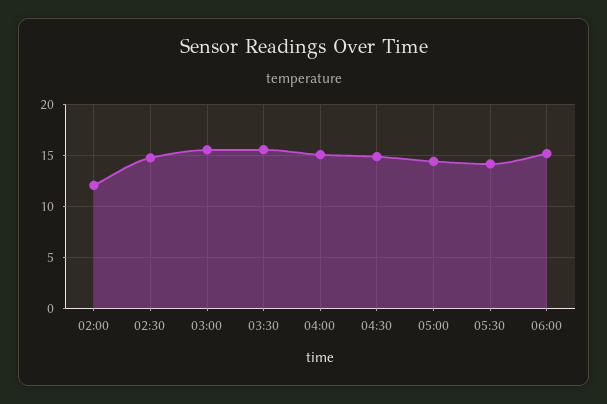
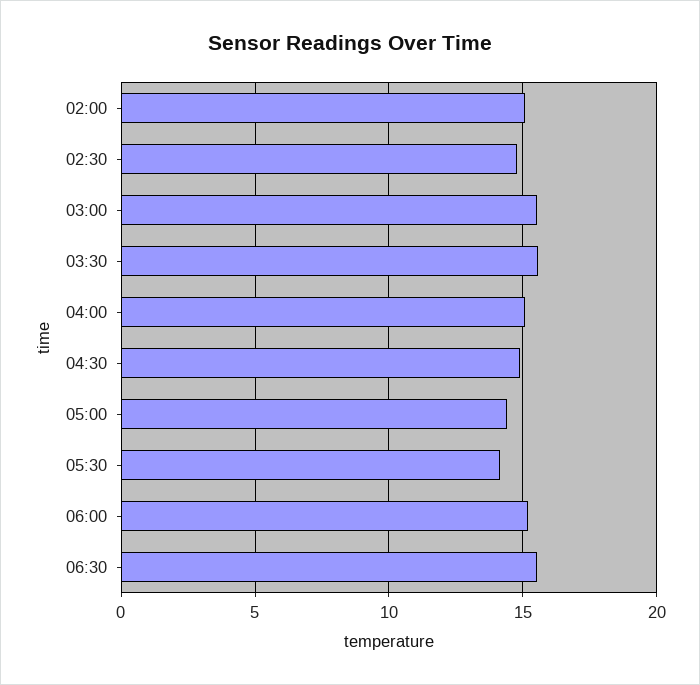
02:00: 12 -> 15
06:30: none -> 15.5

